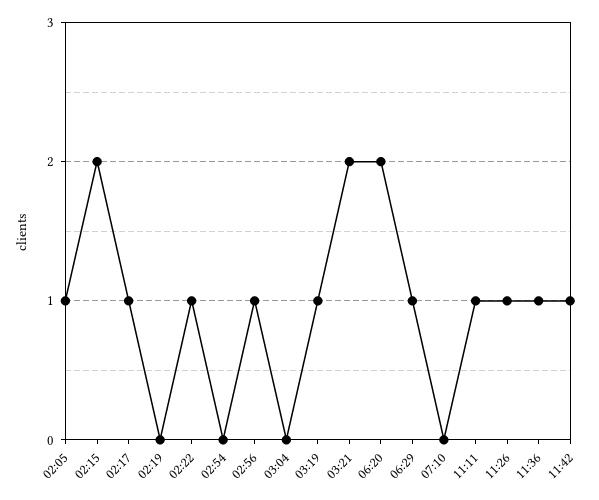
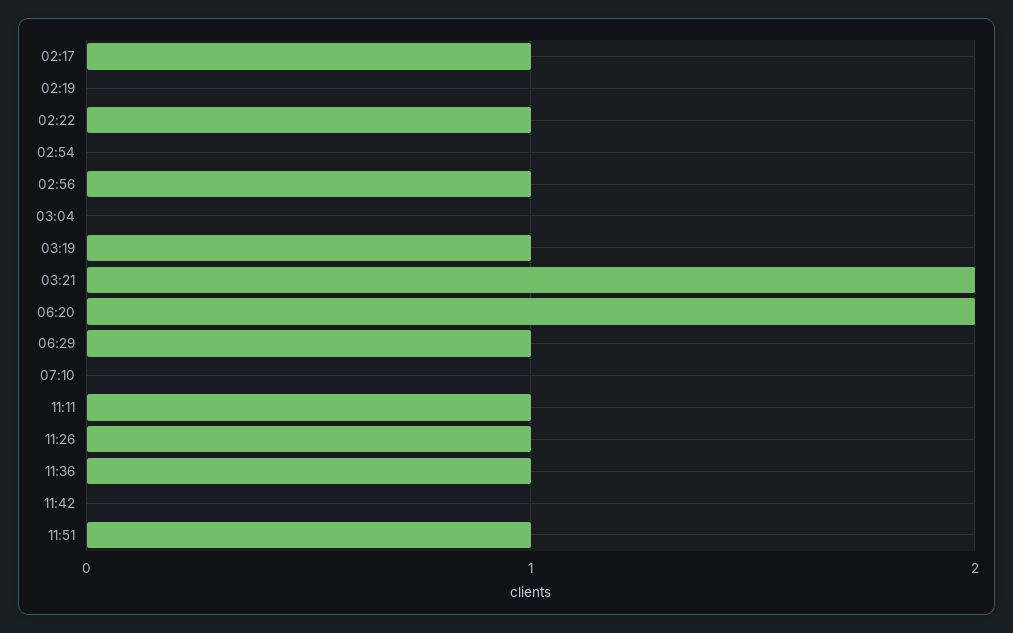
02:05: 1 -> none
02:15: 2 -> none
11:42: 1 -> 0
11:51: none -> 1

